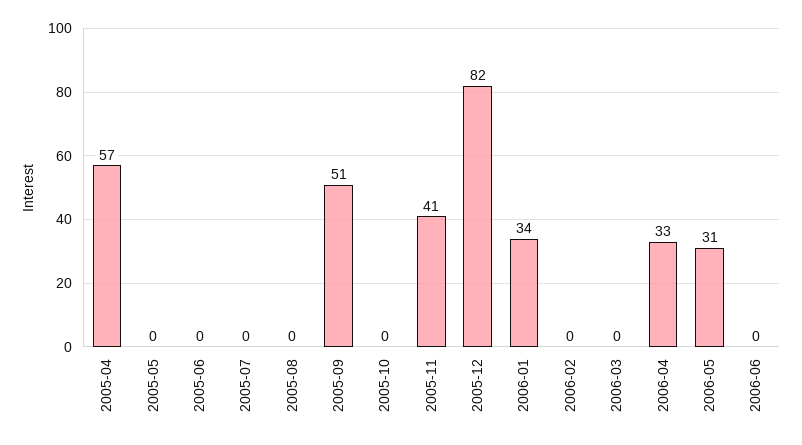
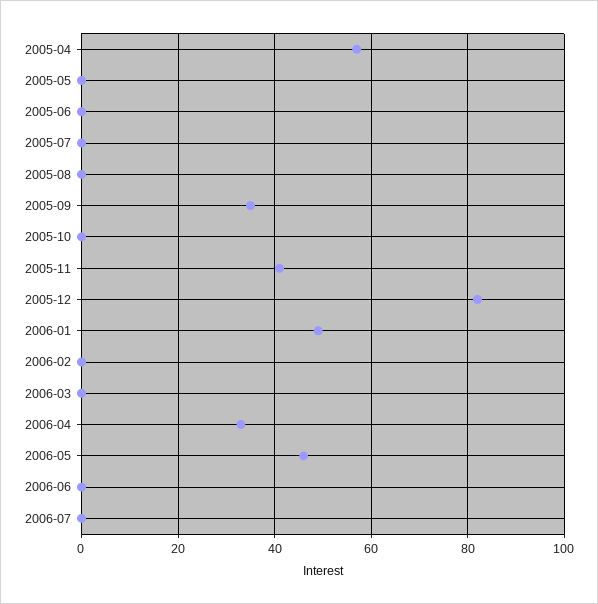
2005-09: 51 -> 35
2006-01: 34 -> 50
2006-05: 31 -> 45
2006-07: none -> 0

